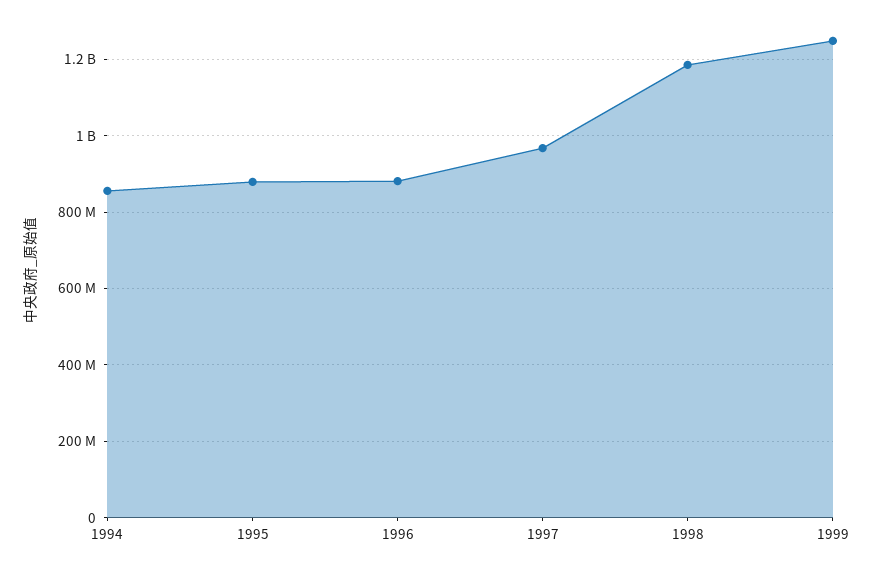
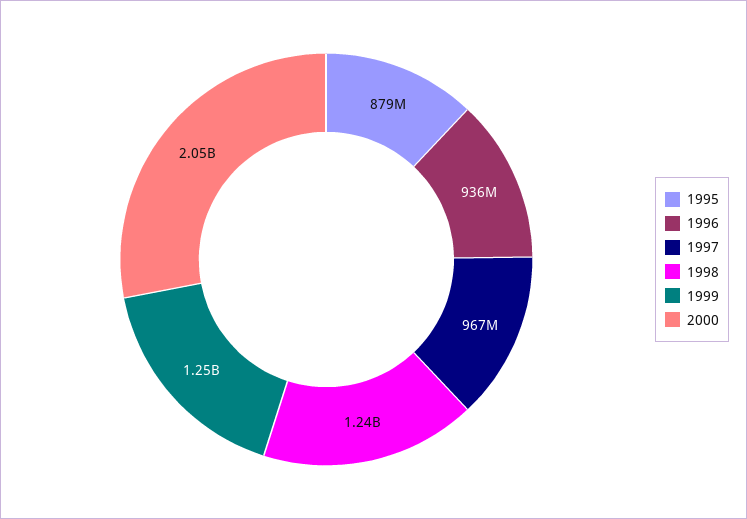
1994: 860000000 -> none
1996: 880000000 -> 936000000
1998: 1180000000 -> 1240000000
2000: none -> 2050000000

